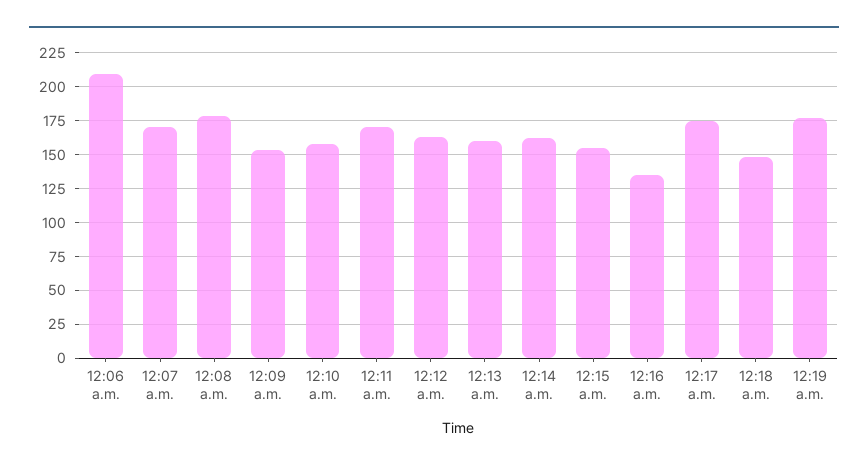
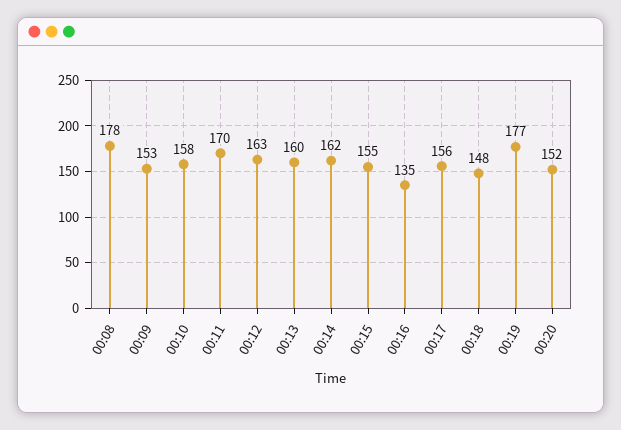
12:06 a.m.: 210 -> none
12:07 a.m.: 170 -> none
12:17 a.m.: 175 -> 156
00:20: none -> 152

